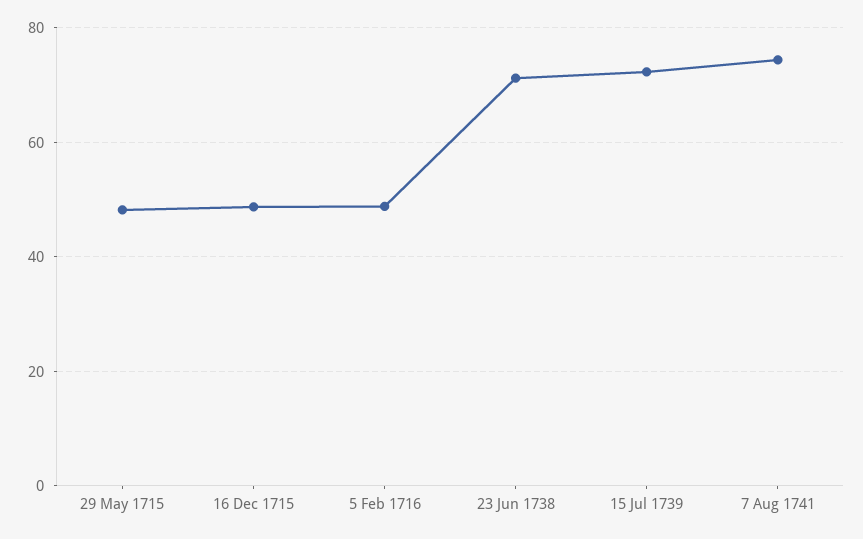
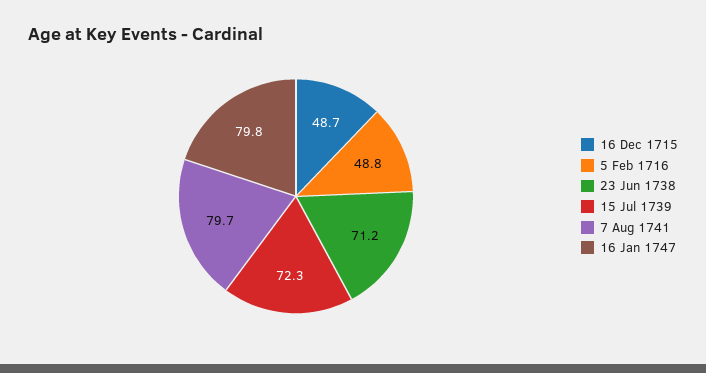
29 May 1715: 48 -> none
7 Aug 1741: 74 -> 79.7
16 Jan 1747: none -> 79.8

